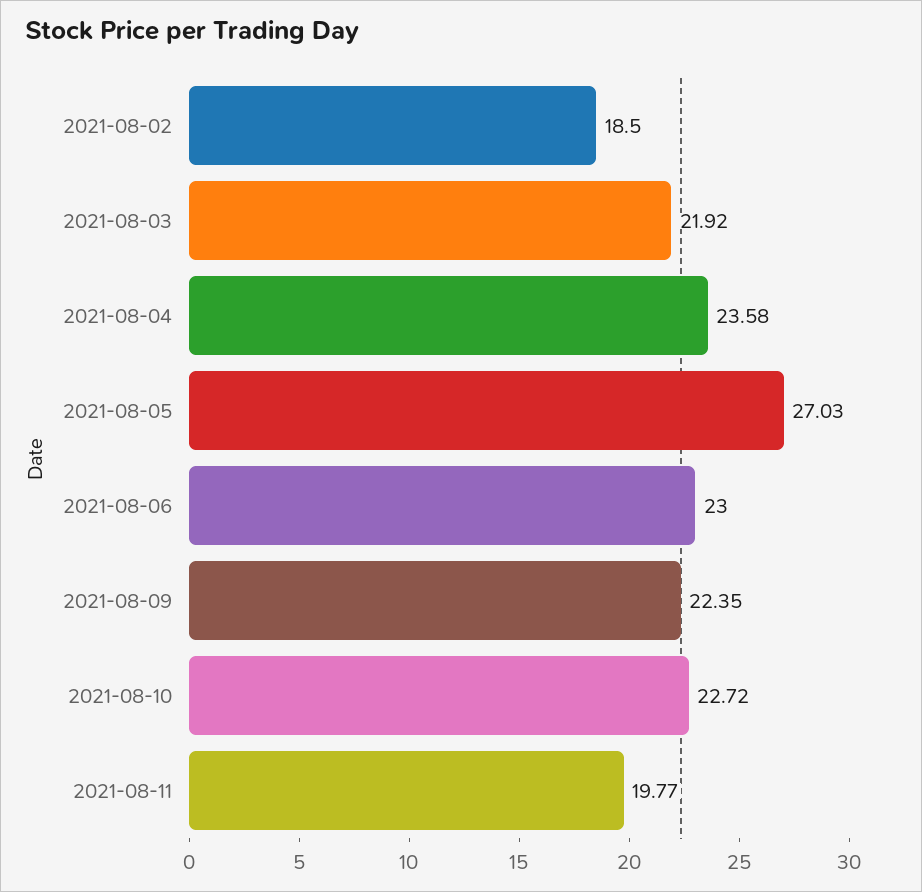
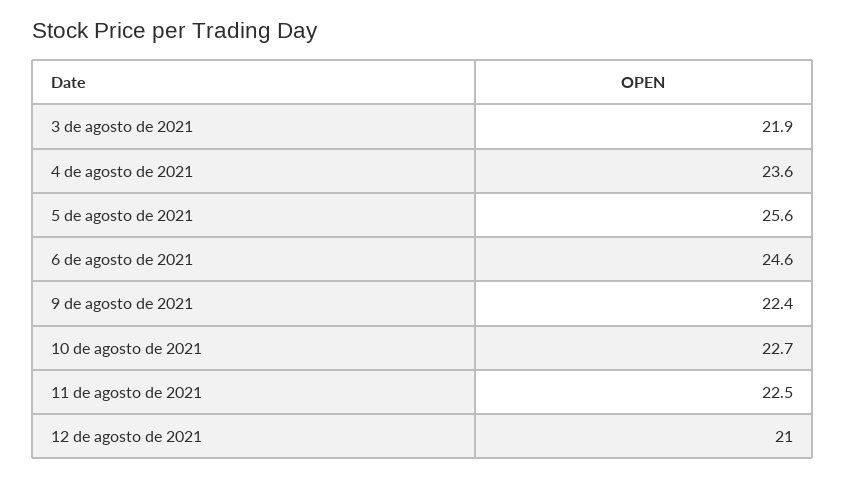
2021-08-02: 18.5 -> none
2021-08-05: 27.03 -> 25.6
2021-08-06: 23 -> 24.6
2021-08-11: 19.77 -> 22.5
12 de agosto de 2021: none -> 21

